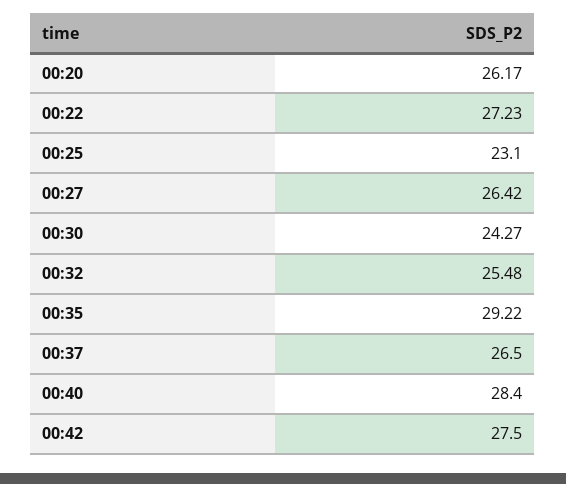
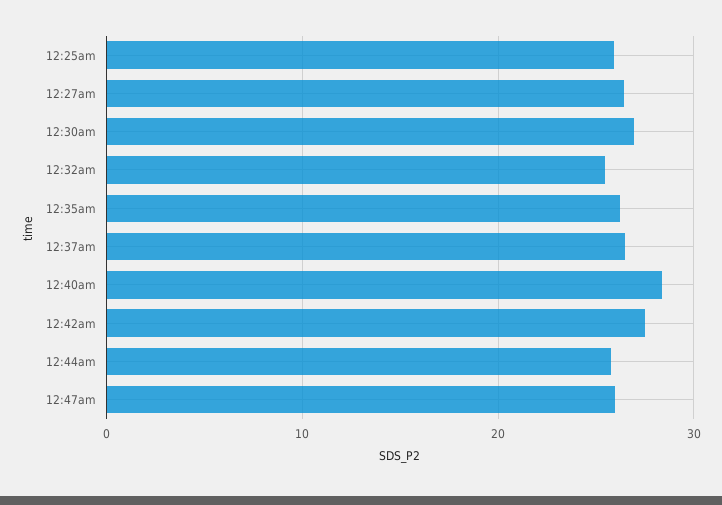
00:20: 26.17 -> none
00:22: 27.23 -> none
00:25: 23.1 -> 26
00:30: 24.27 -> 27
00:35: 29.22 -> 26
12:44am: none -> 26
12:47am: none -> 26

